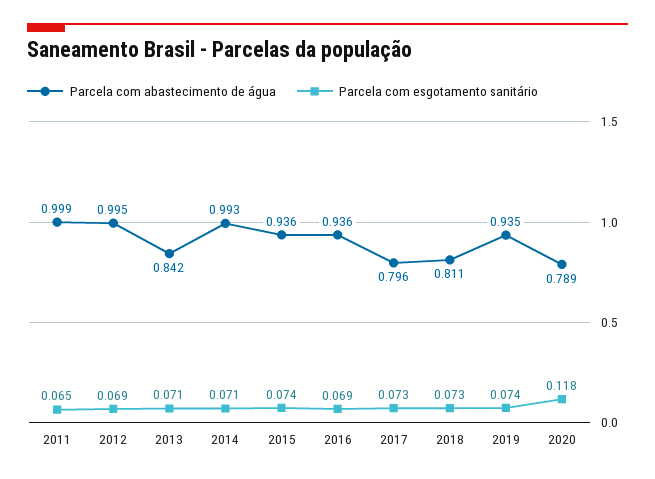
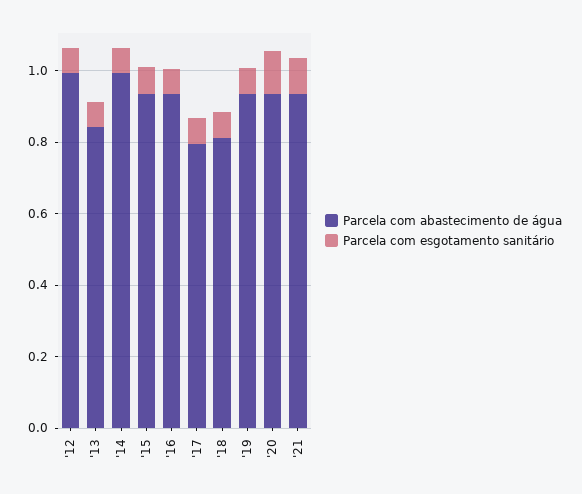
Parcela com abastecimento de água, 2011: 0.999 -> none
Parcela com esgotamento sanitário, 2011: 0.065 -> none
Parcela com abastecimento de água, 2020: 0.789 -> 0.95
Parcela com abastecimento de água, '21: none -> 0.95
Parcela com esgotamento sanitário, '21: none -> 0.1

